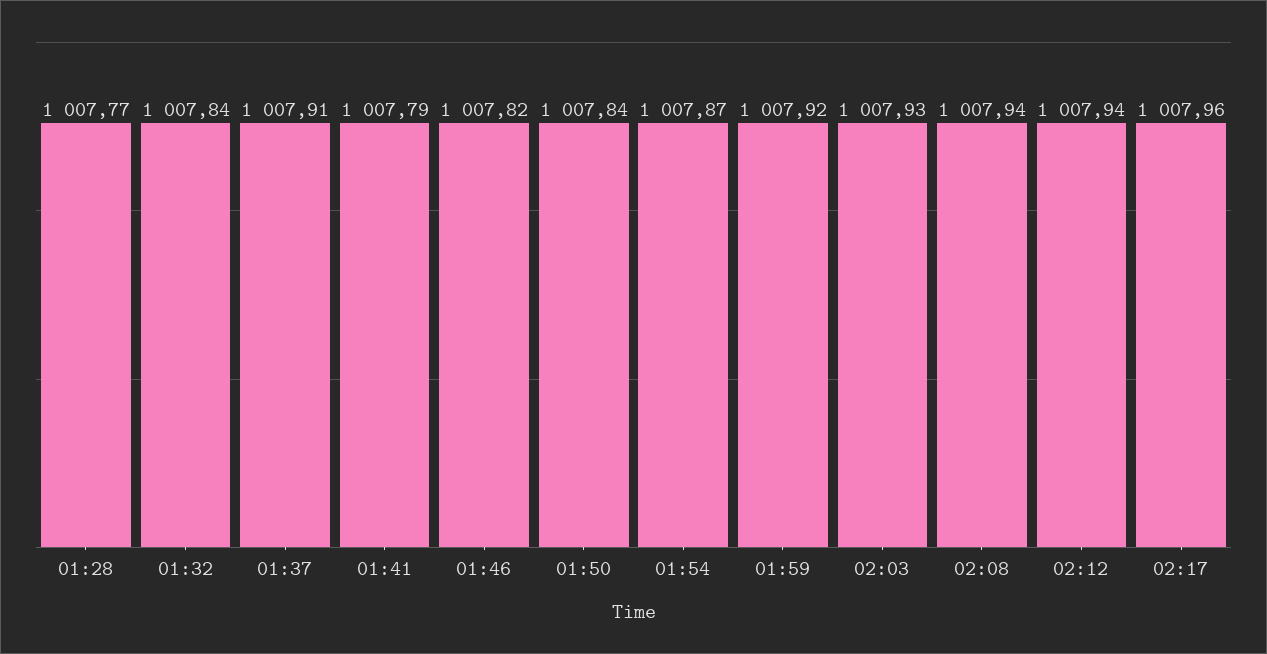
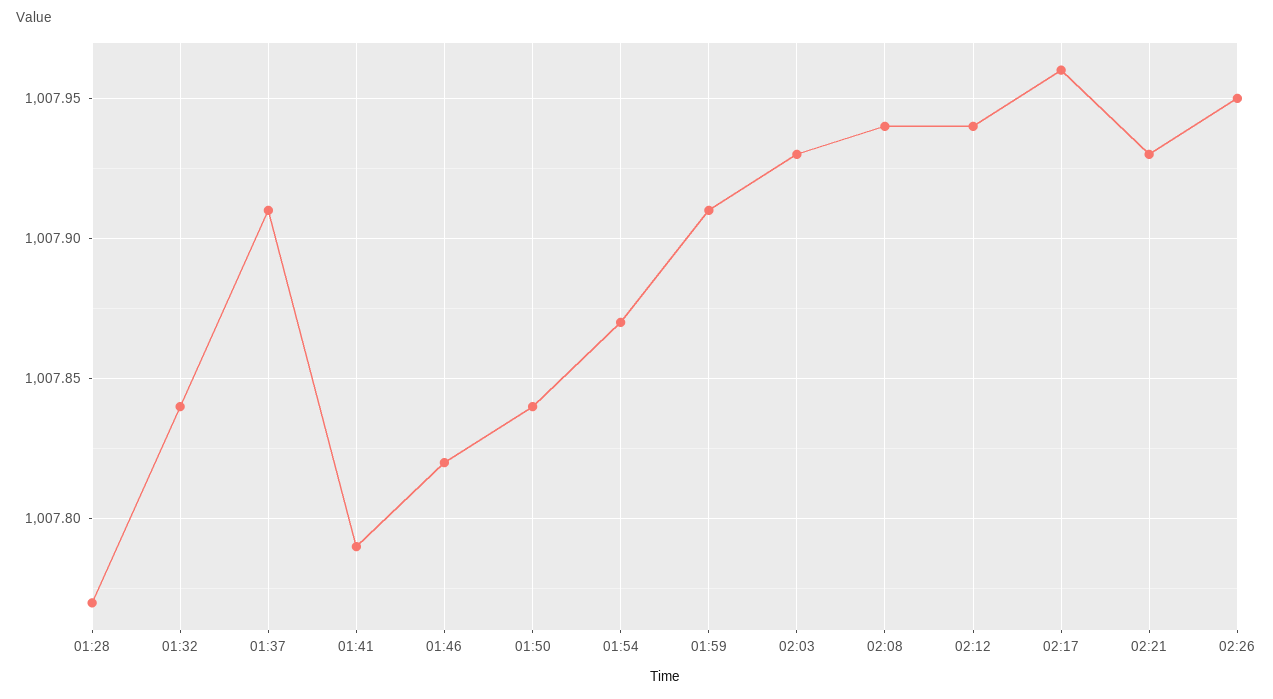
01:59: 1007.92 -> 1007.91
02:21: none -> 1007.93
02:26: none -> 1007.95

